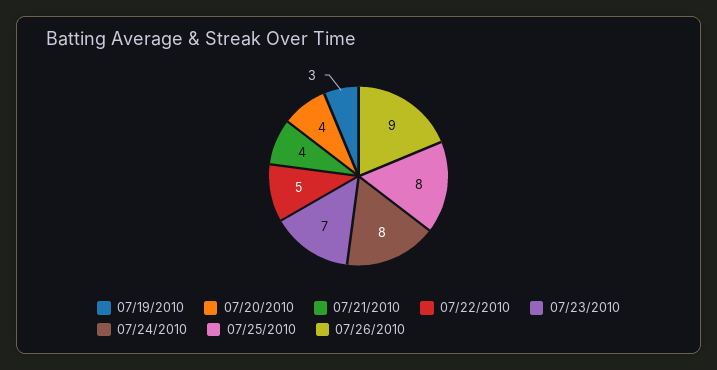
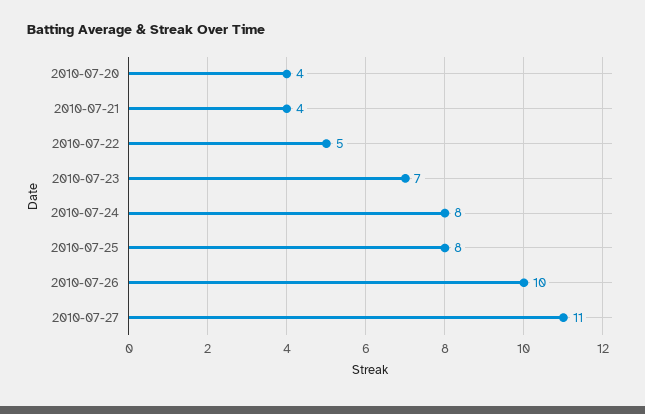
07/19/2010: 3 -> none
07/26/2010: 9 -> 10
2010-07-27: none -> 11

